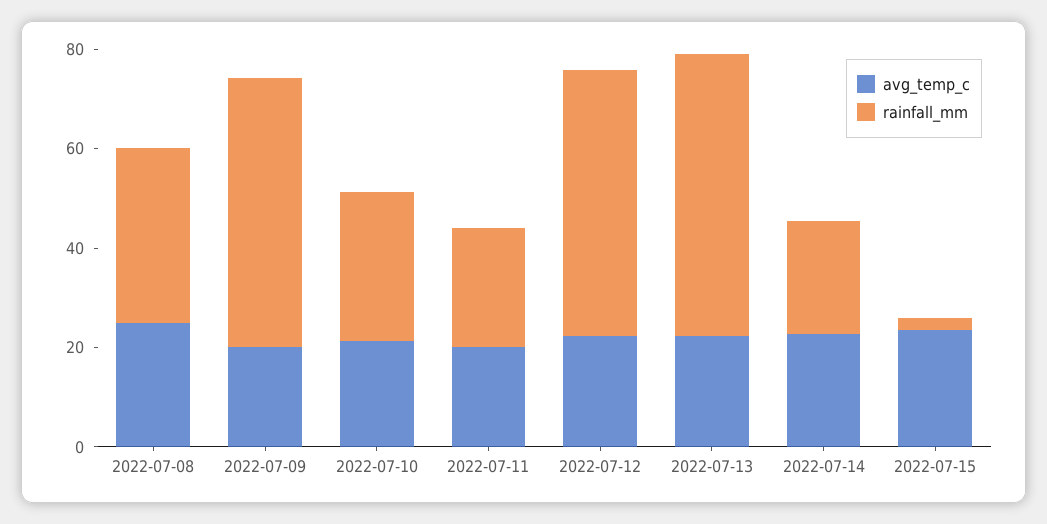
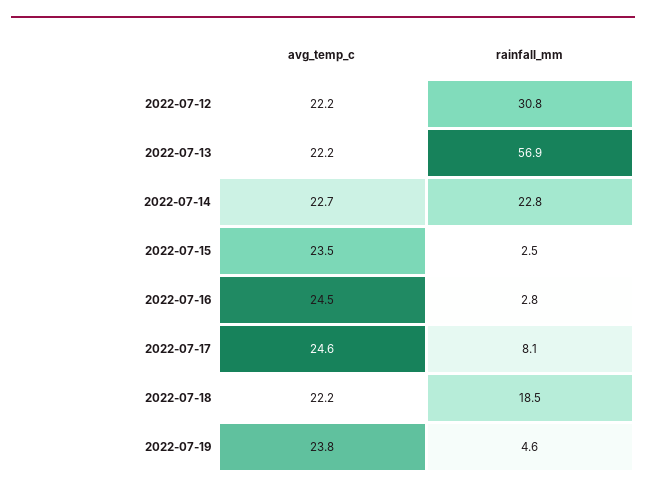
avg_temp_c, 2022-07-08: 25 -> none
rainfall_mm, 2022-07-08: 35 -> none
avg_temp_c, 2022-07-09: 20 -> none
rainfall_mm, 2022-07-09: 55 -> none
avg_temp_c, 2022-07-10: 20 -> none
rainfall_mm, 2022-07-10: 30 -> none
avg_temp_c, 2022-07-11: 20 -> none
rainfall_mm, 2022-07-11: 25 -> none
rainfall_mm, 2022-07-12: 55 -> 30.8
avg_temp_c, 2022-07-16: none -> 24.5
rainfall_mm, 2022-07-16: none -> 2.8
avg_temp_c, 2022-07-17: none -> 24.6
rainfall_mm, 2022-07-17: none -> 8.1
avg_temp_c, 2022-07-18: none -> 22.2
rainfall_mm, 2022-07-18: none -> 18.5
avg_temp_c, 2022-07-19: none -> 23.8
rainfall_mm, 2022-07-19: none -> 4.6

